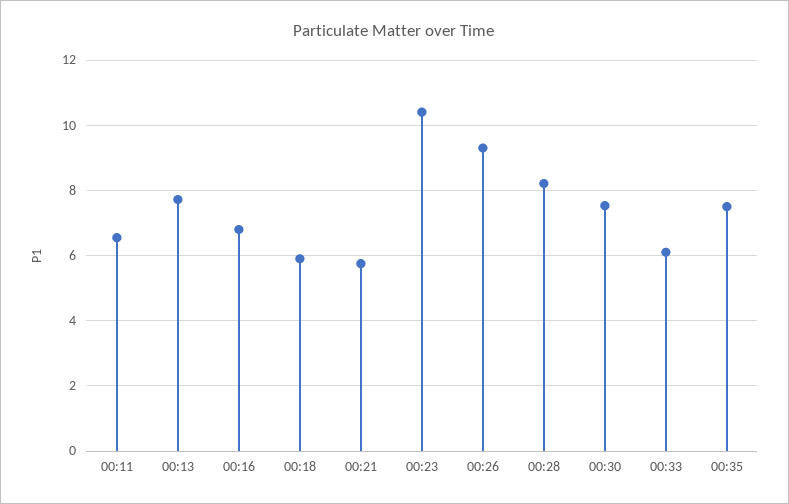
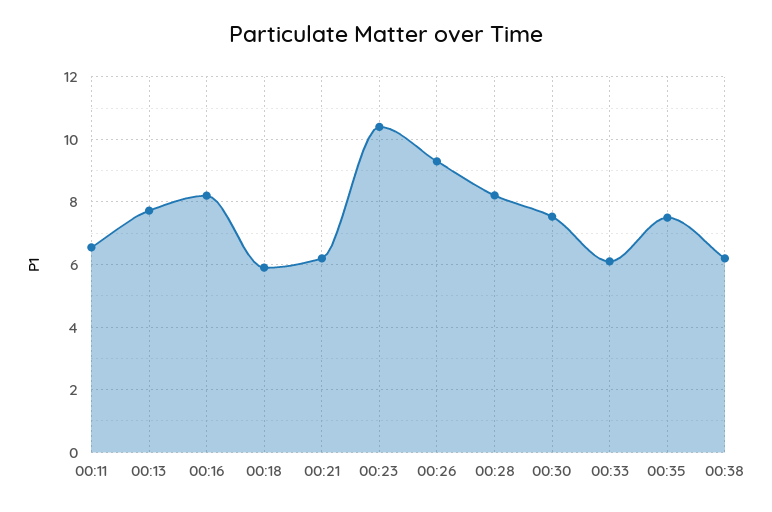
00:16: 6.8 -> 8.2
00:21: 5.8 -> 6.2
00:38: none -> 6.2

